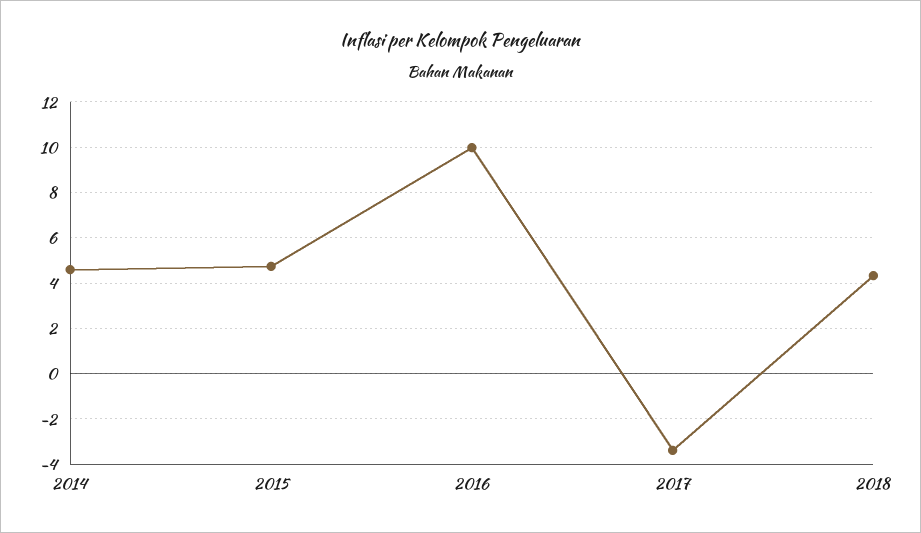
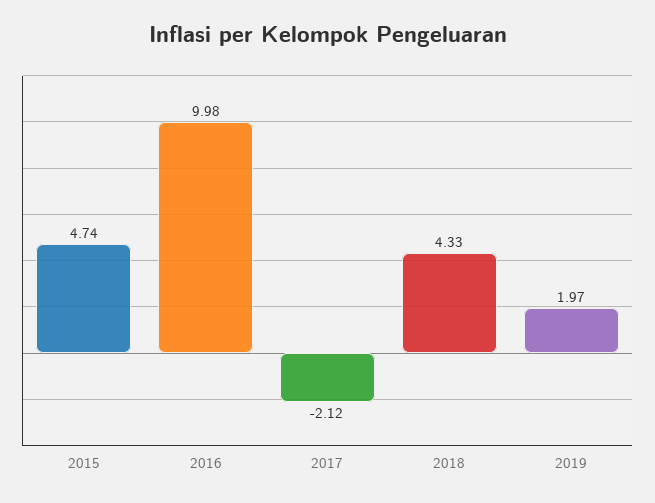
2014: 4.5 -> none
2017: -3.5 -> -2.12
2019: none -> 1.97

